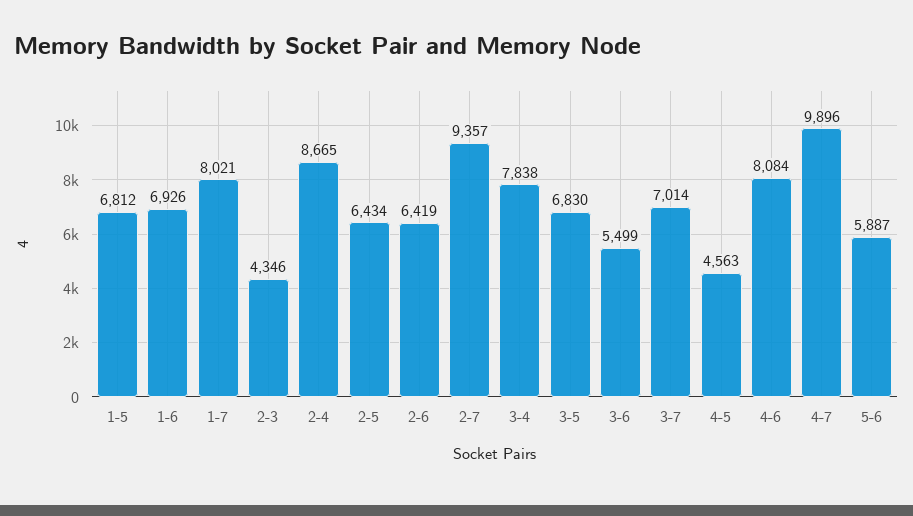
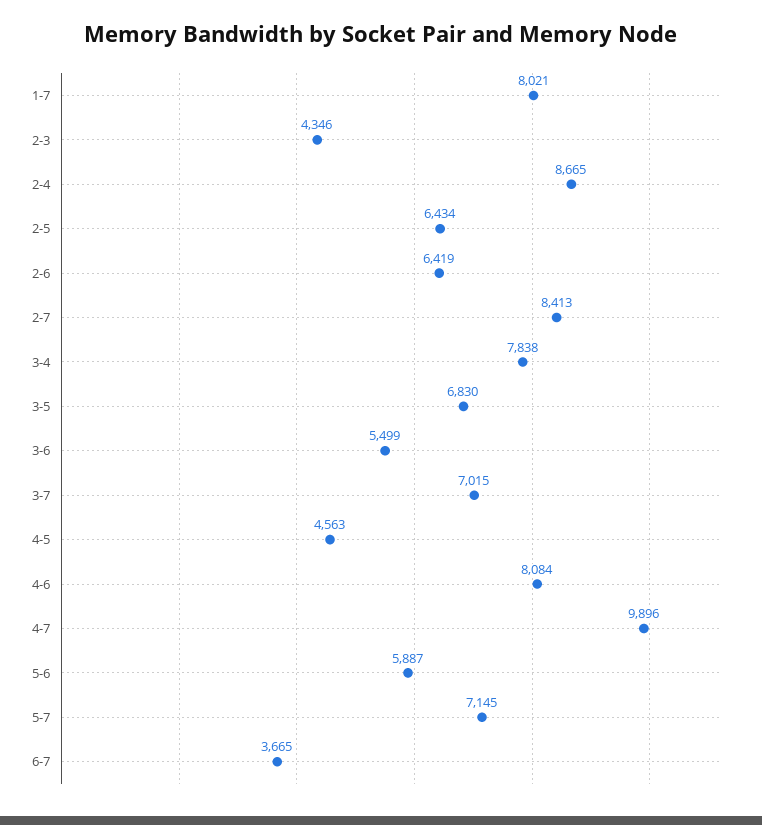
1-5: 6812 -> none
1-6: 6926 -> none
2-7: 9357 -> 8413
3-7: 7014 -> 7015
5-7: none -> 7145
6-7: none -> 3665

